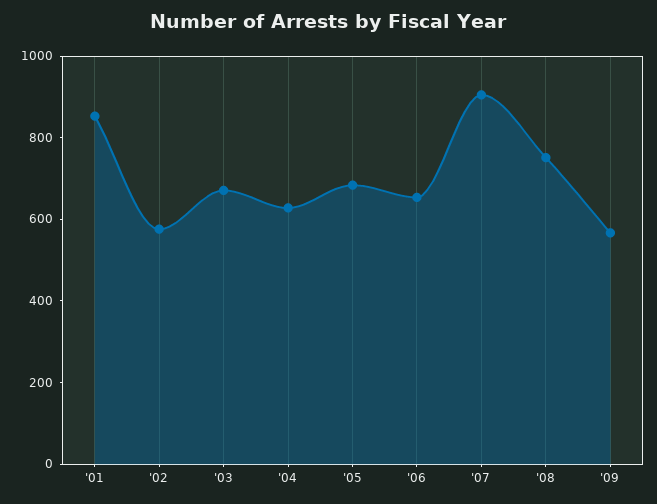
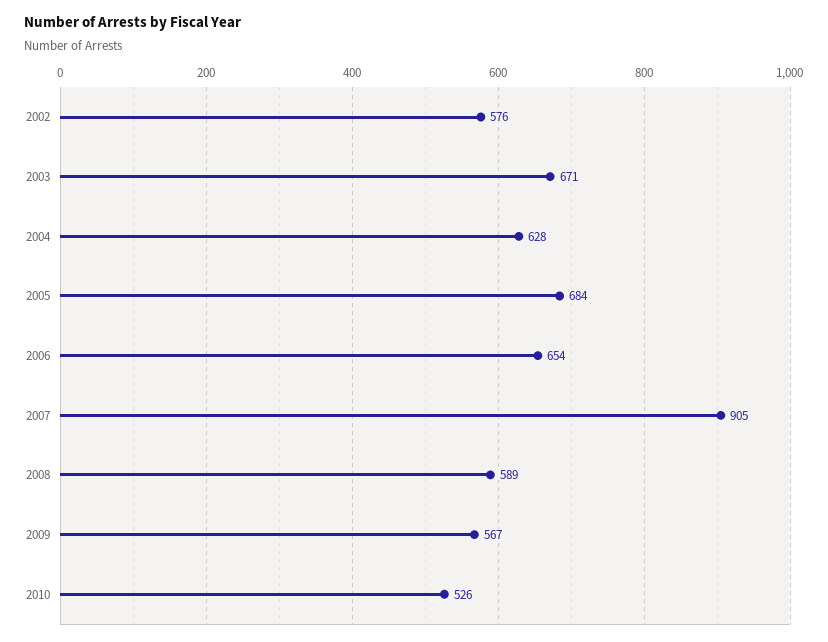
'01: 850 -> none
'08: 750 -> 589
2010: none -> 526

